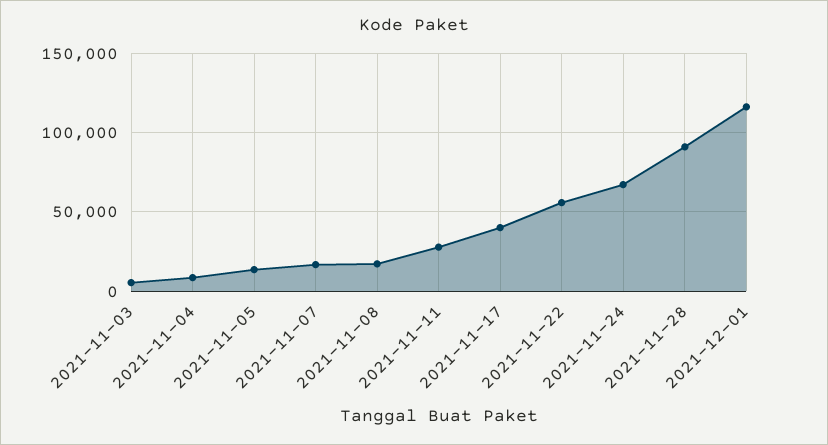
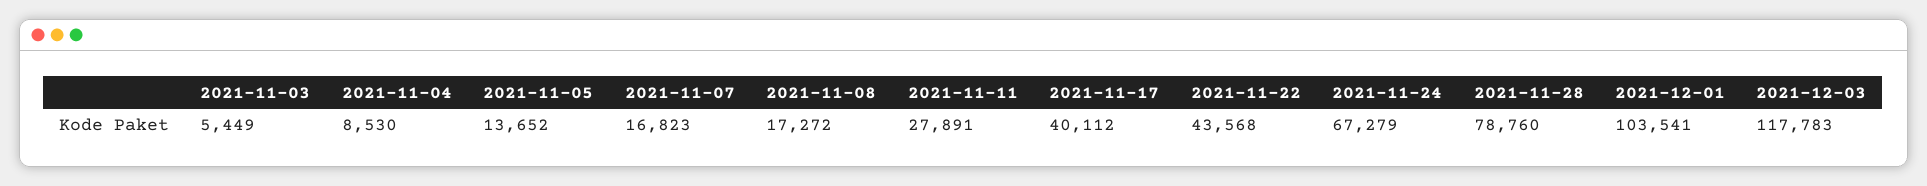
2021-11-22: 55000 -> 43568
2021-11-28: 90000 -> 78760
2021-12-01: 115000 -> 103541
2021-12-03: none -> 117783

